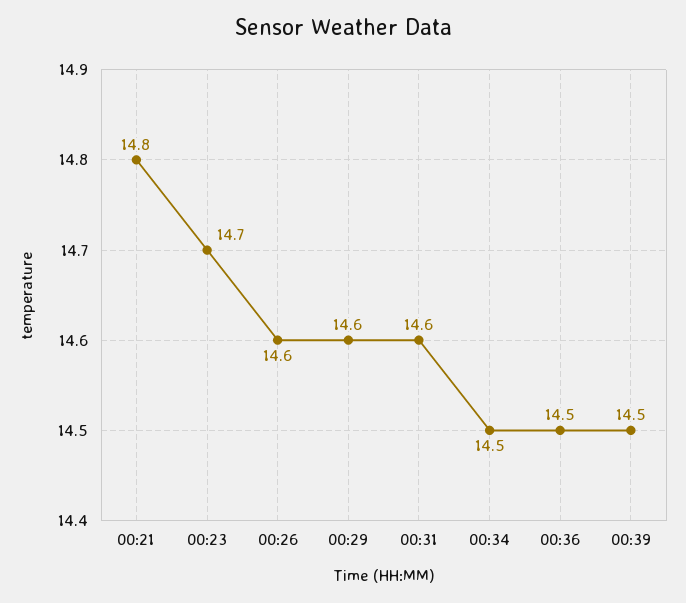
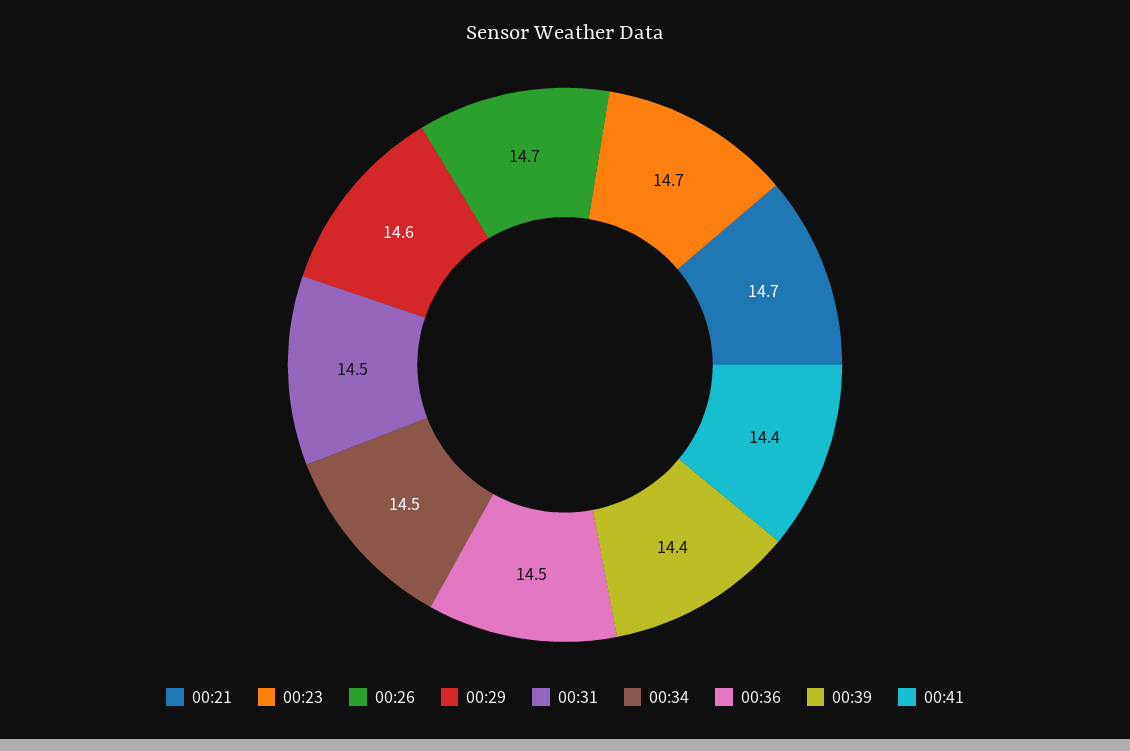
00:21: 14.8 -> 14.7
00:26: 14.6 -> 14.7
00:31: 14.6 -> 14.5
00:39: 14.5 -> 14.4
00:41: none -> 14.4

